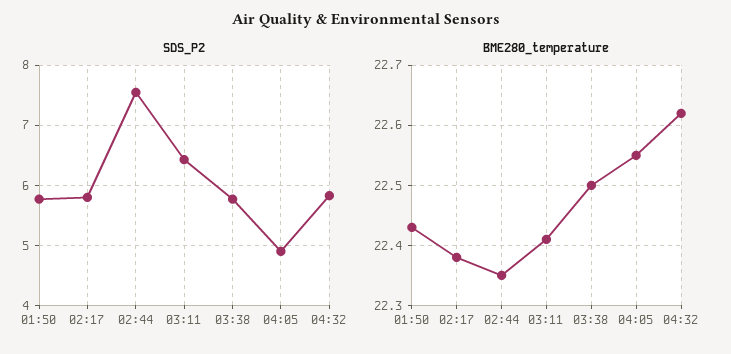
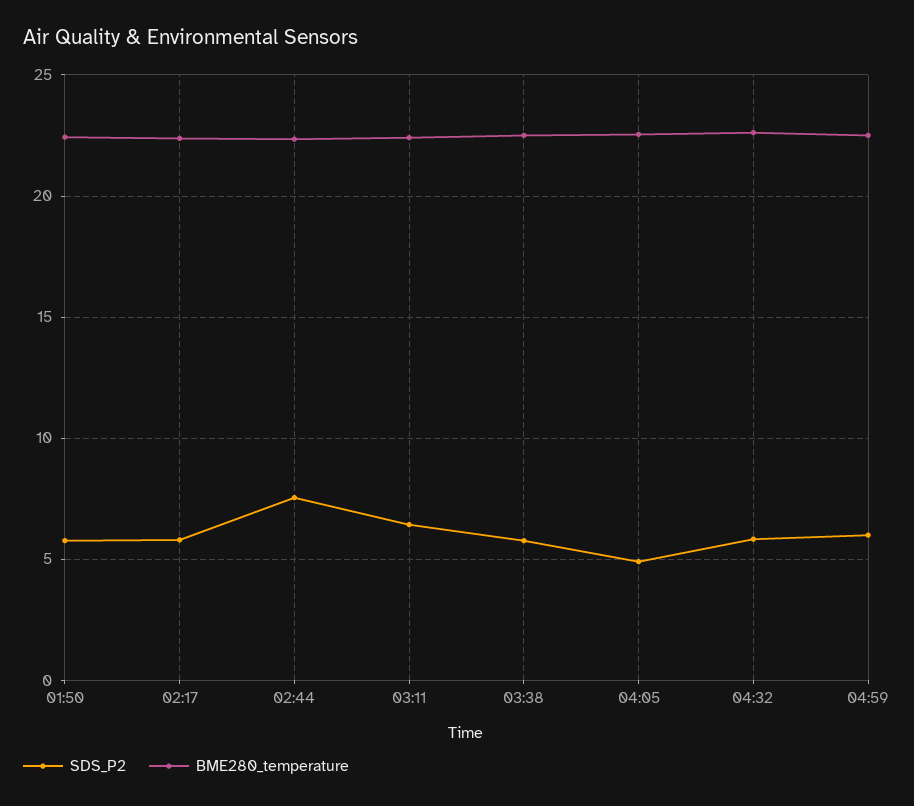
SDS_P2, 04:59: none -> 6
BME280_temperature, 04:59: none -> 22.5

